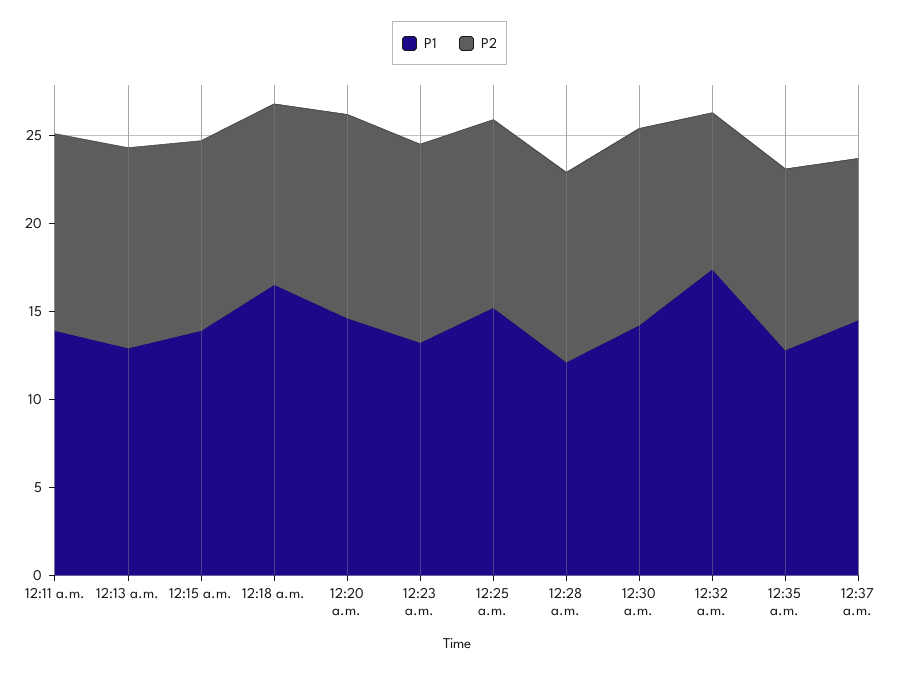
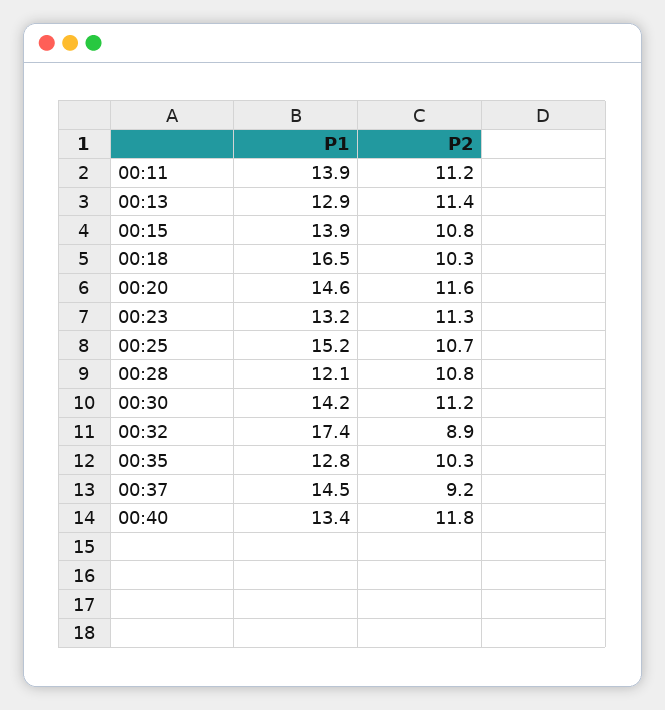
P1, 00:40: none -> 13.4
P2, 00:40: none -> 11.8

